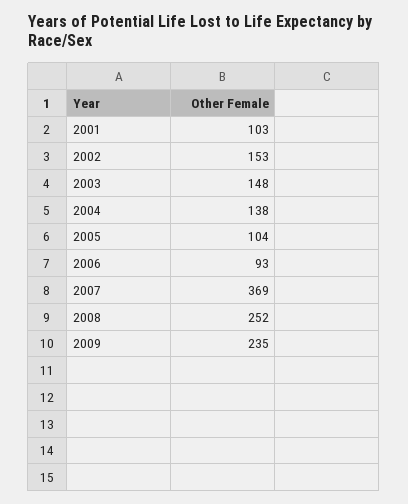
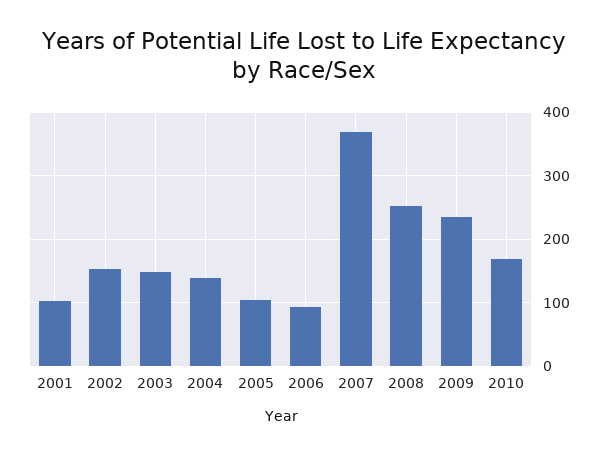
2010: none -> 170

